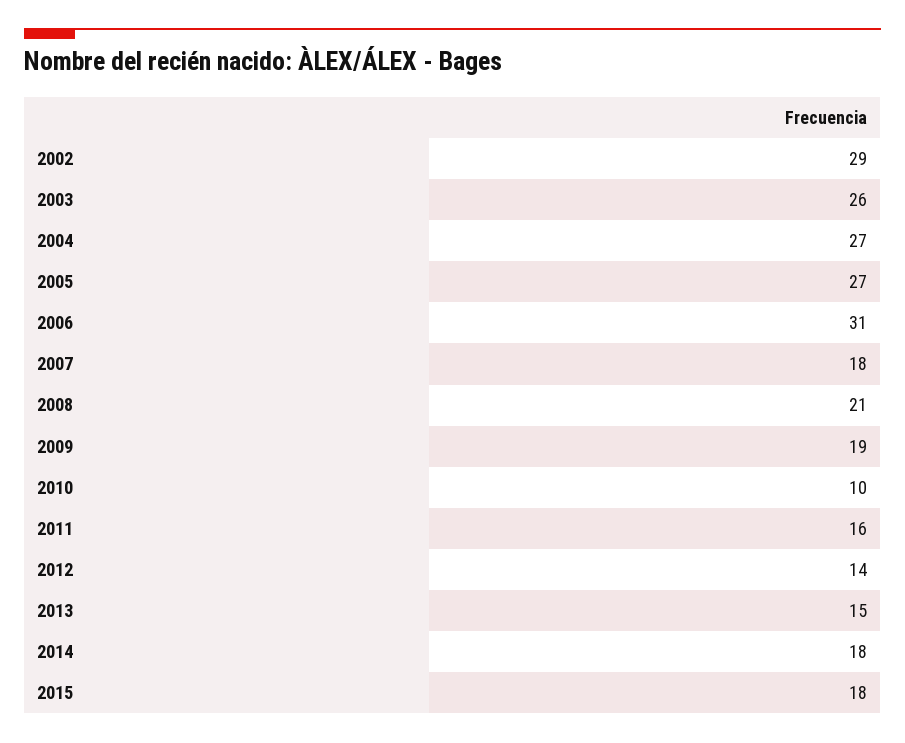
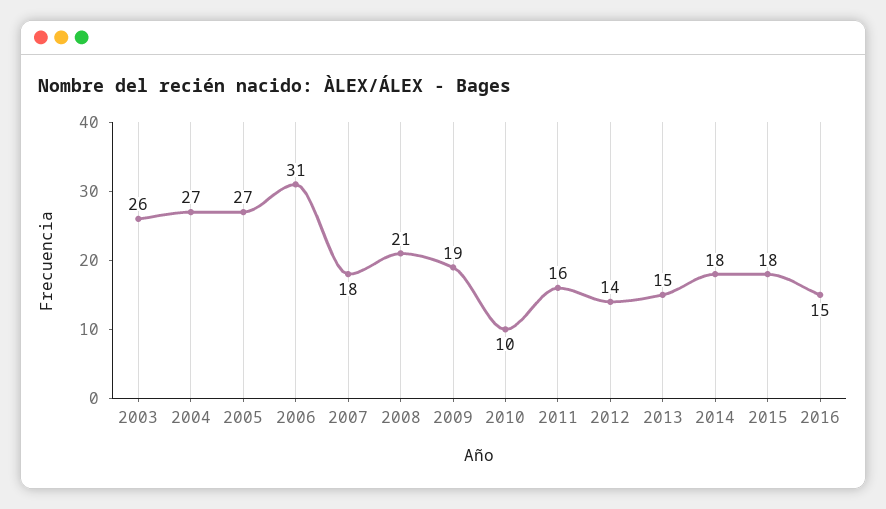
2002: 29 -> none
2016: none -> 15

